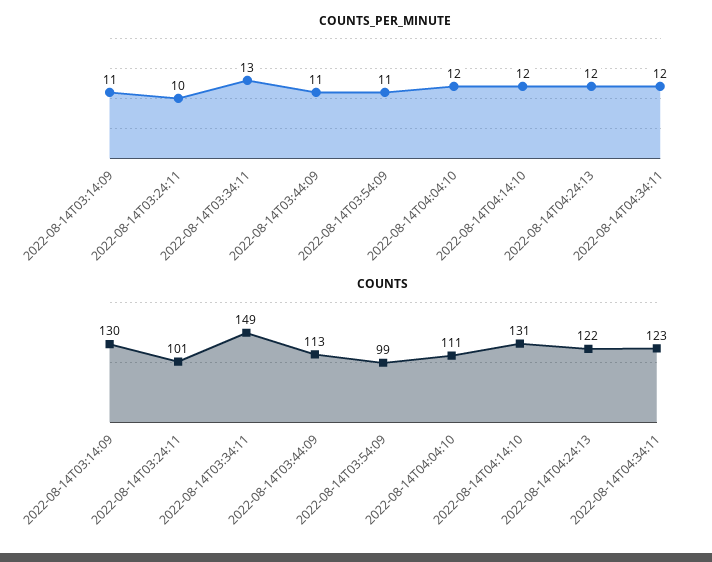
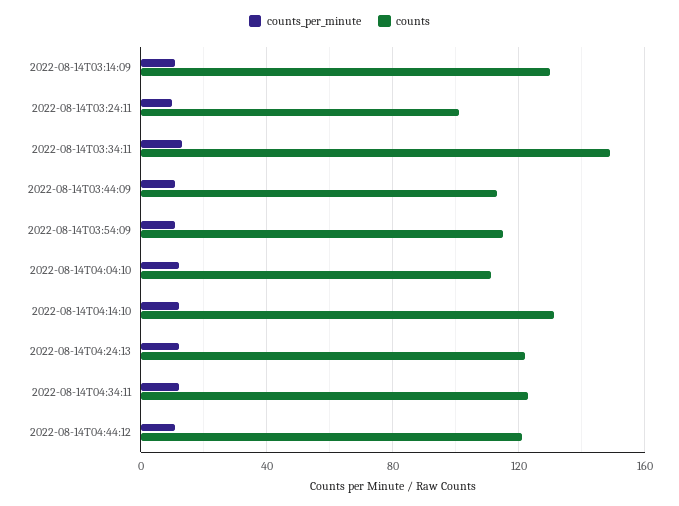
COUNTS, 2022-08-14T03:54:09: 99 -> 115
COUNTS_PER_MINUTE, 2022-08-14T04:44:12: none -> 10
COUNTS, 2022-08-14T04:44:12: none -> 120

